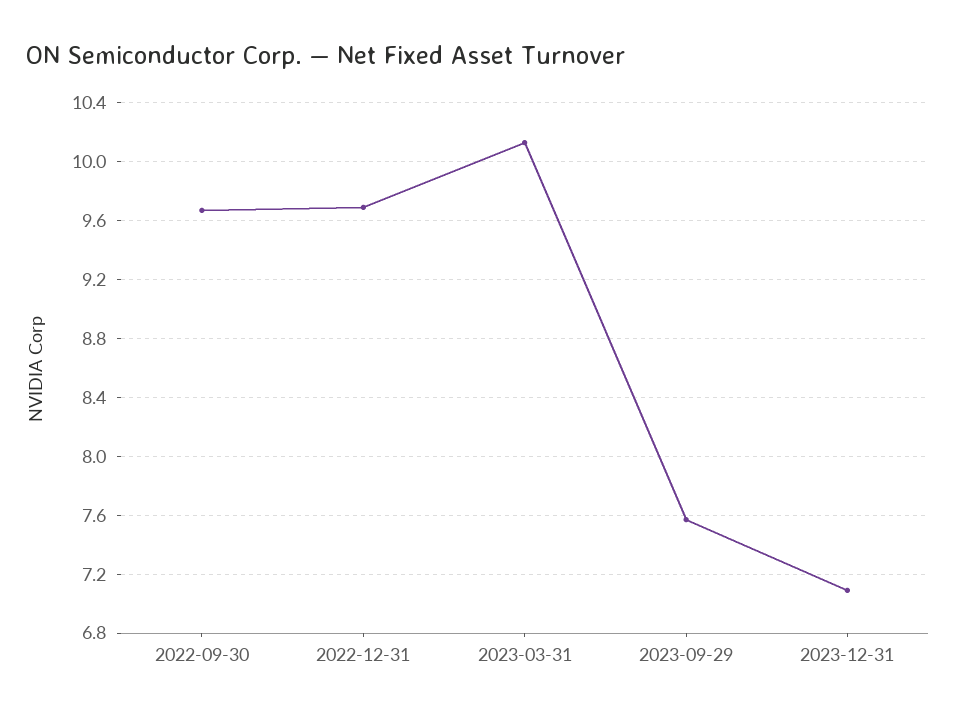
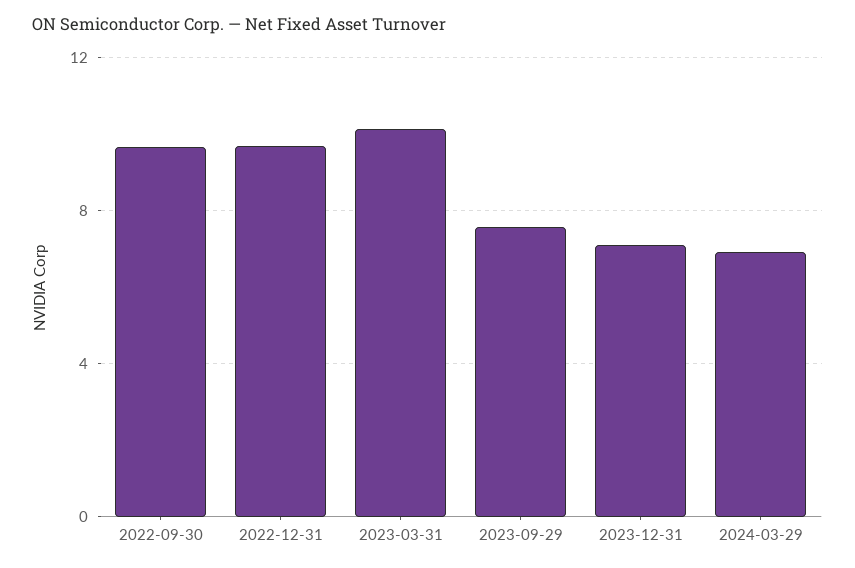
2024-03-29: none -> 7

